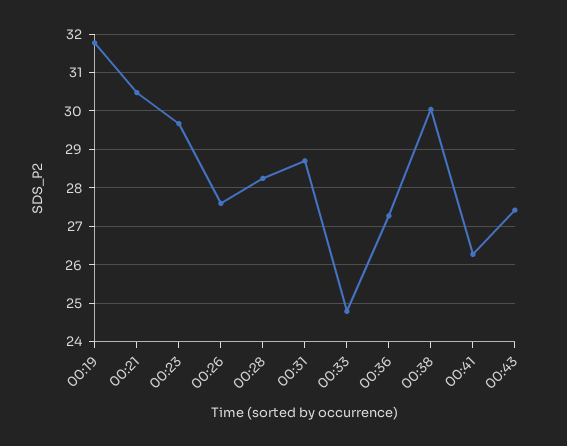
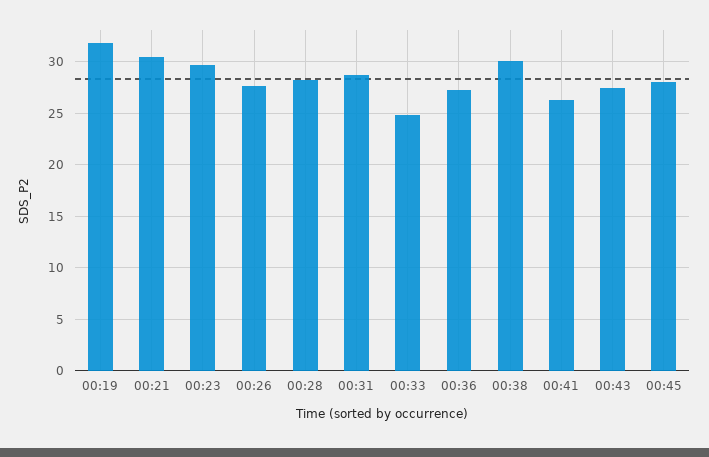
00:45: none -> 28

